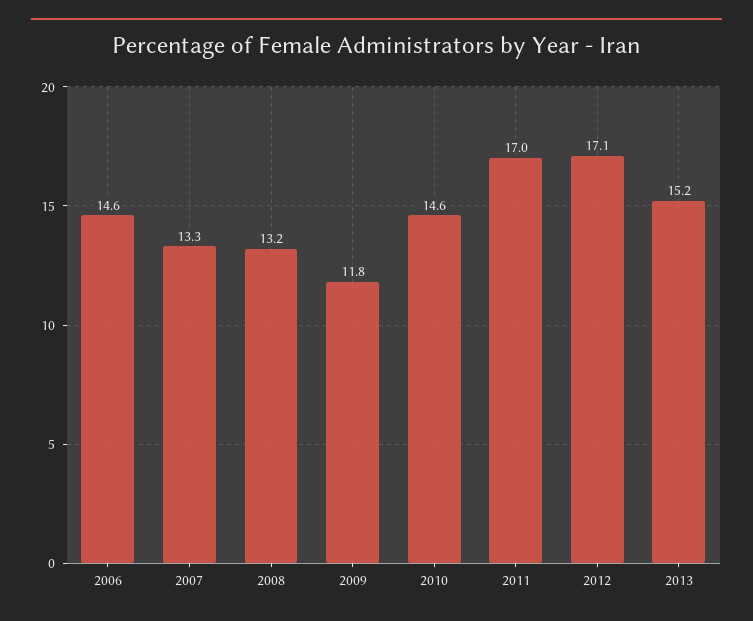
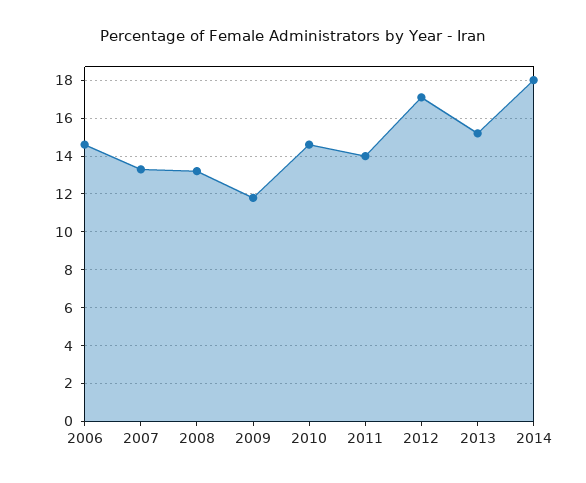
2011: 17 -> 14
2014: none -> 18

